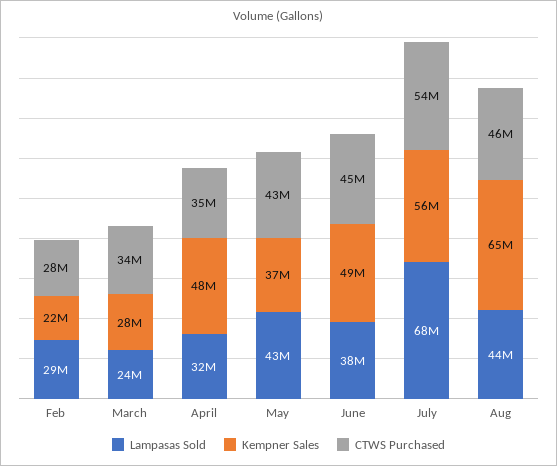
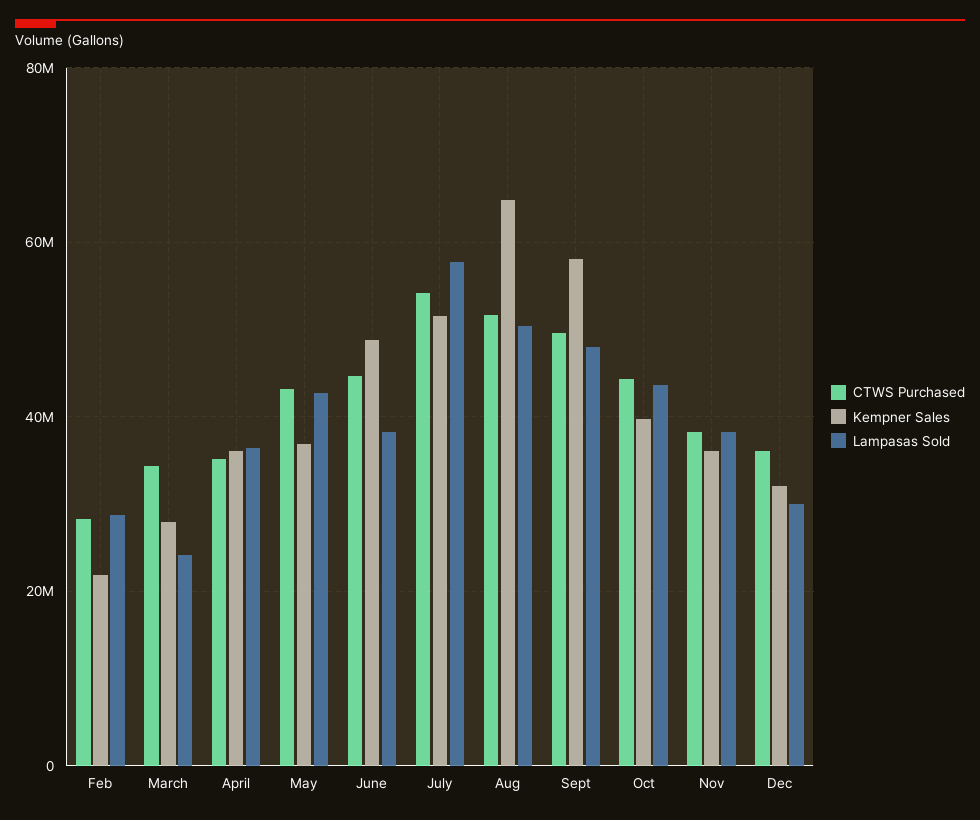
Lampasas Sold, April: 32000000 -> 36000000
Kempner Sales, April: 48000000 -> 36000000
Lampasas Sold, July: 68000000 -> 58000000
Kempner Sales, July: 56000000 -> 52000000
Lampasas Sold, Aug: 44000000 -> 50000000
CTWS Purchased, Aug: 46000000 -> 52000000
CTWS Purchased, Sept: none -> 50000000
Kempner Sales, Sept: none -> 58000000
Lampasas Sold, Sept: none -> 48000000
CTWS Purchased, Oct: none -> 44000000
Kempner Sales, Oct: none -> 40000000
Lampasas Sold, Oct: none -> 44000000
CTWS Purchased, Nov: none -> 38000000
Kempner Sales, Nov: none -> 36000000
Lampasas Sold, Nov: none -> 38000000
CTWS Purchased, Dec: none -> 36000000
Kempner Sales, Dec: none -> 32000000
Lampasas Sold, Dec: none -> 30000000

